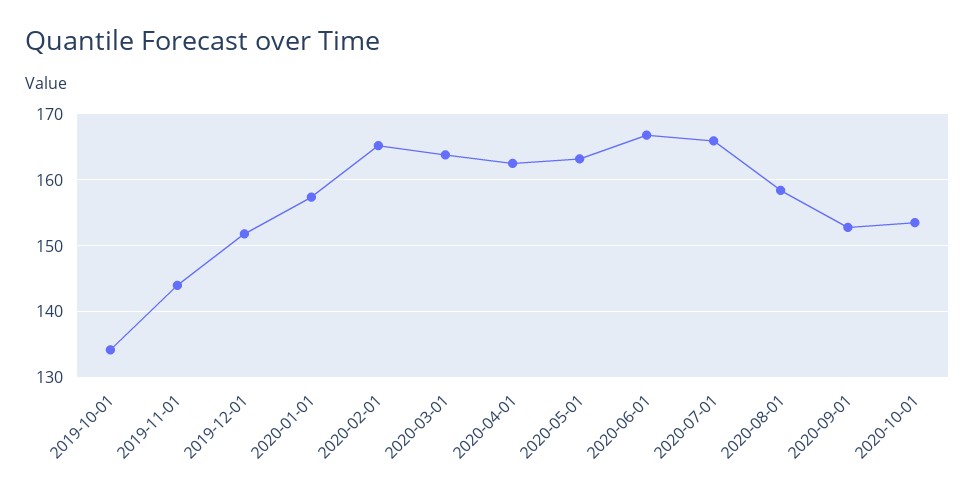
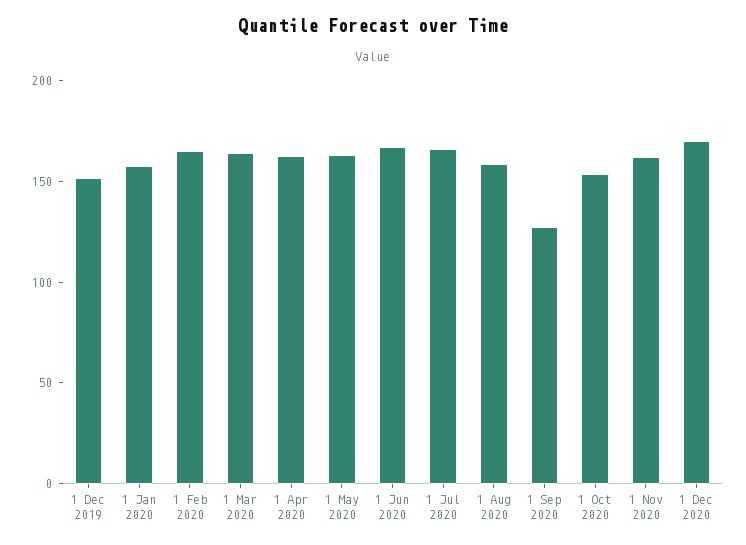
2019-10-01: 134 -> none
2019-11-01: 144 -> none
2020-09-01: 153 -> 130
1 Nov 2020: none -> 160
1 Dec 2020: none -> 170

